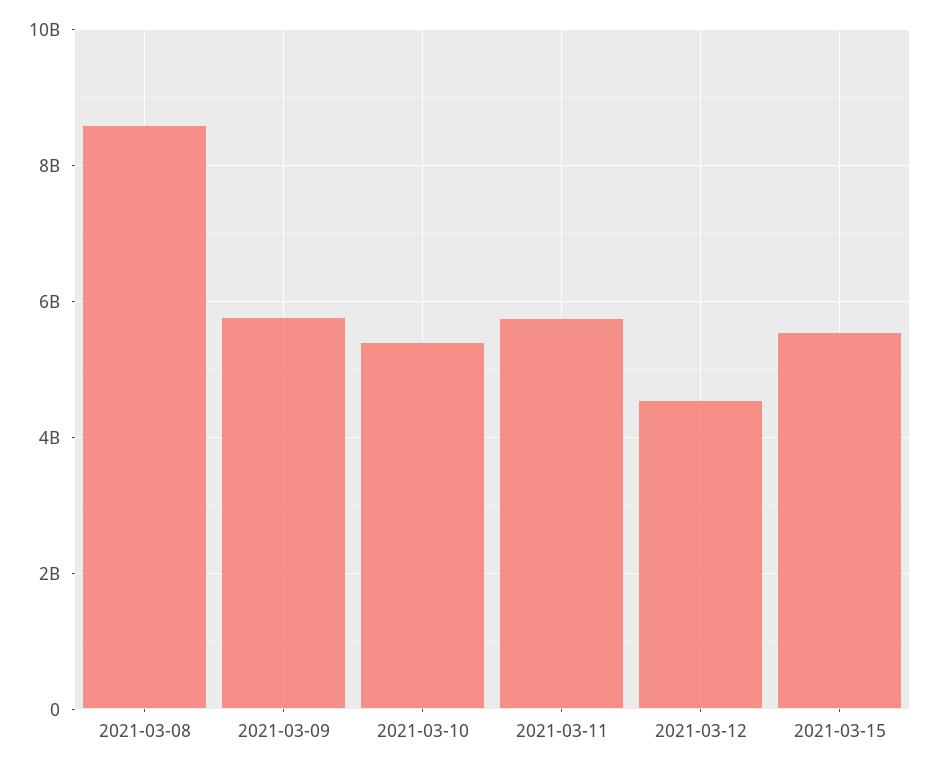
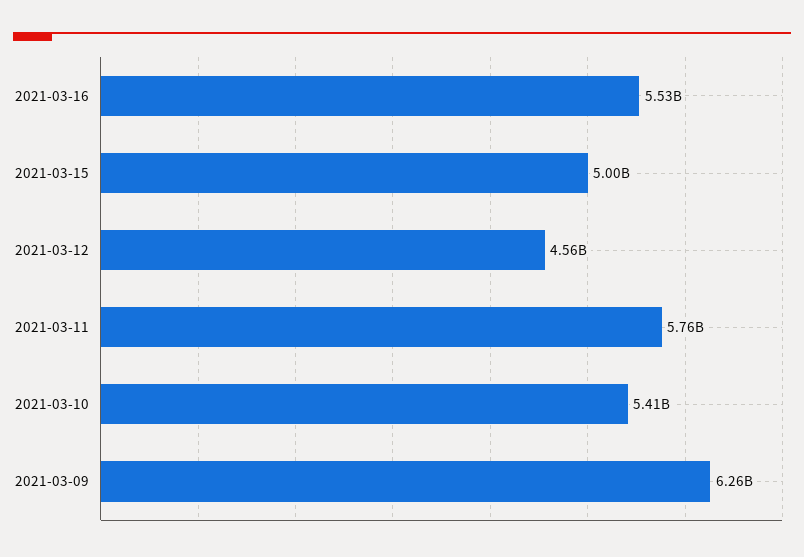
2021-03-08: 8600000000 -> none
2021-03-09: 5800000000 -> 6260000000
2021-03-15: 5600000000 -> 5000000000
2021-03-16: none -> 5530000000

